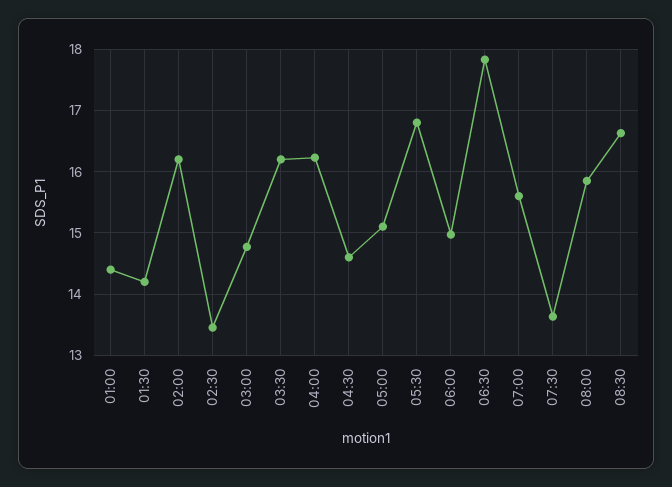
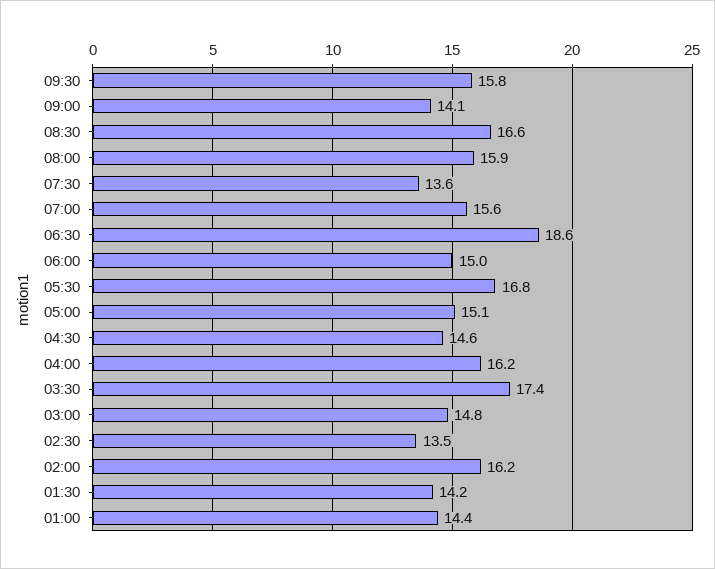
03:30: 16.2 -> 17.4
06:30: 17.8 -> 18.6
09:30: none -> 15.8
09:00: none -> 14.1

